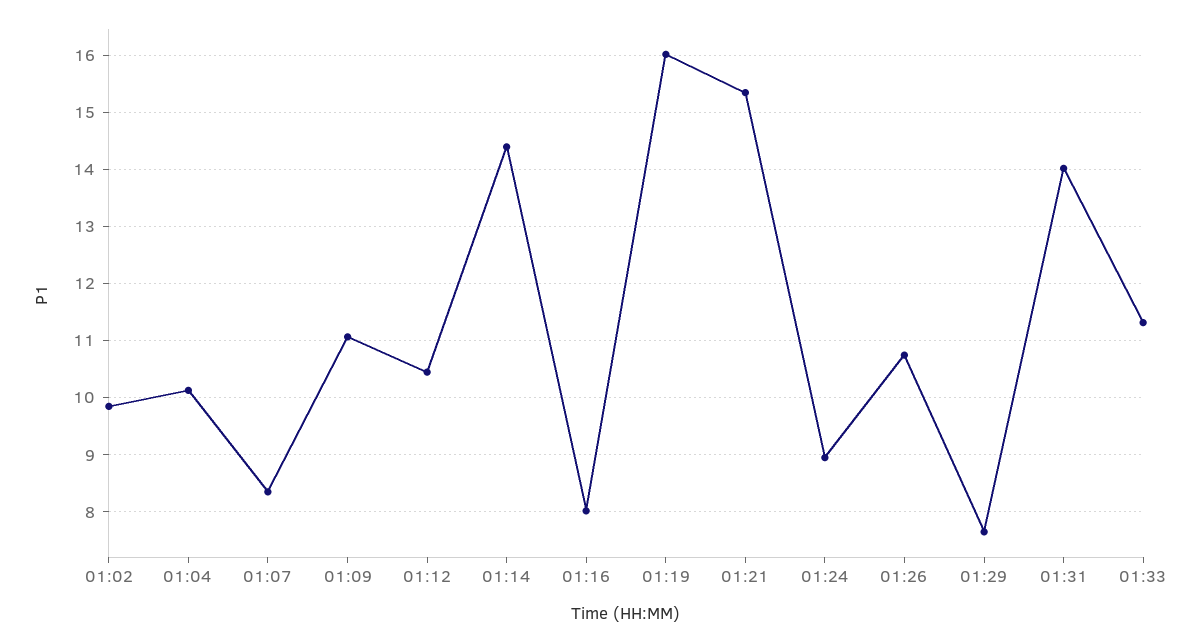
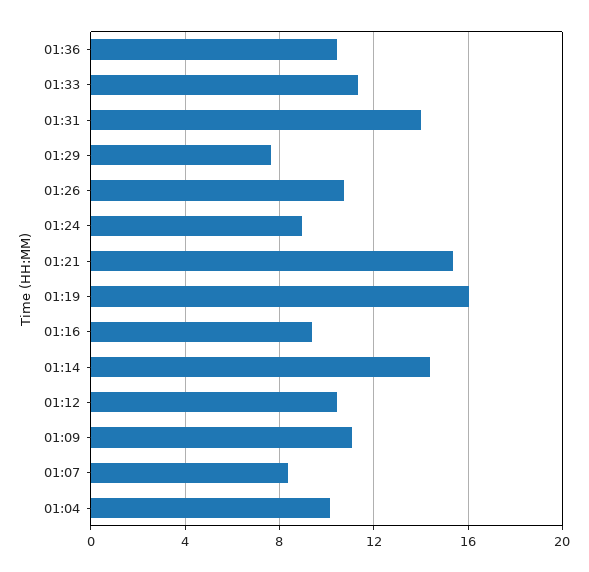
01:02: 9.8 -> none
01:16: 8 -> 9.5
01:36: none -> 10.5

